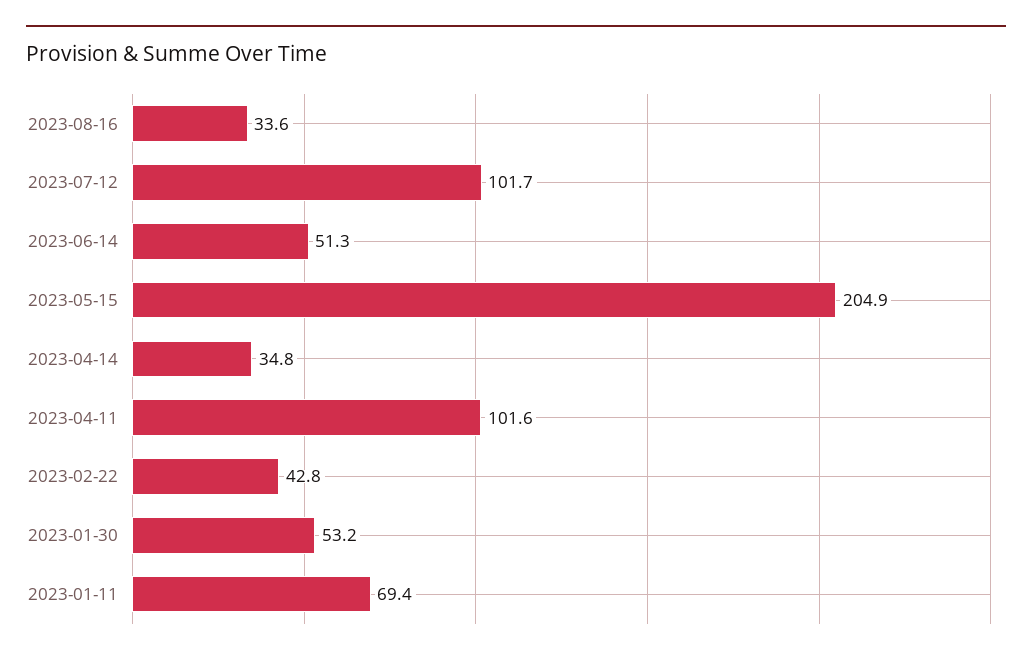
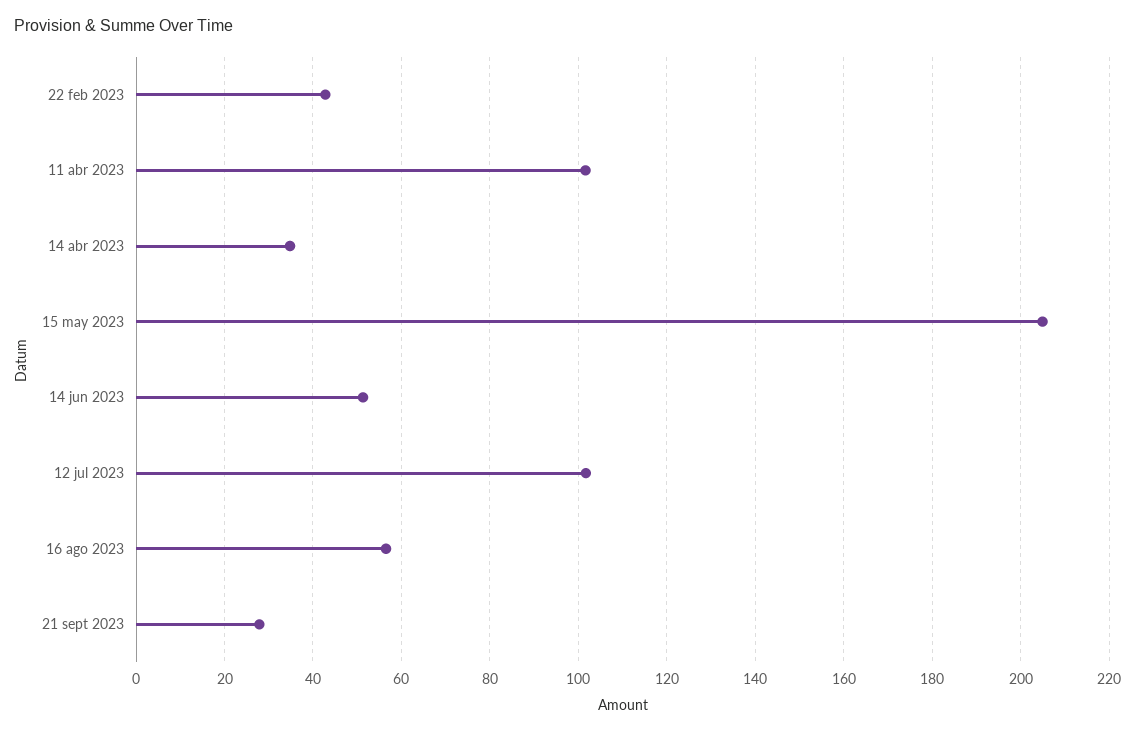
2023-08-16: 33.6 -> 56
2023-01-30: 53.2 -> none
2023-01-11: 69.4 -> none
21 sept 2023: none -> 28

